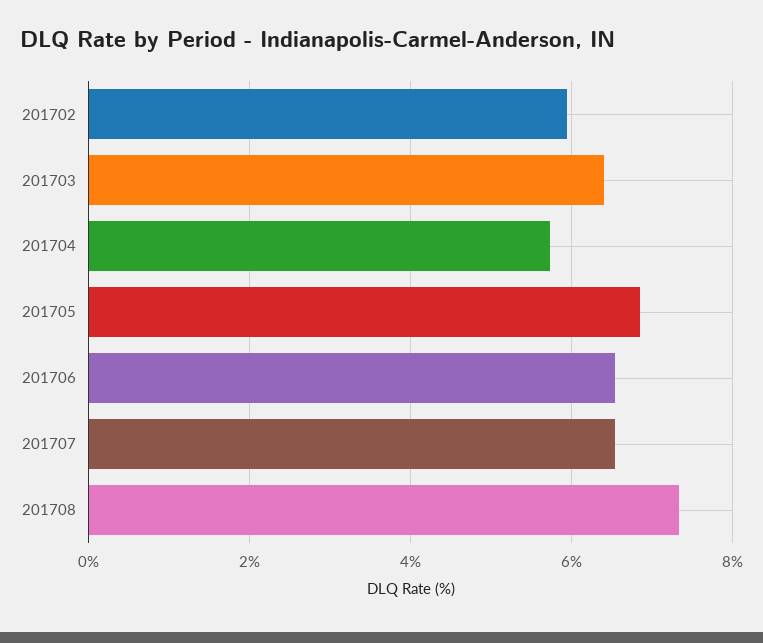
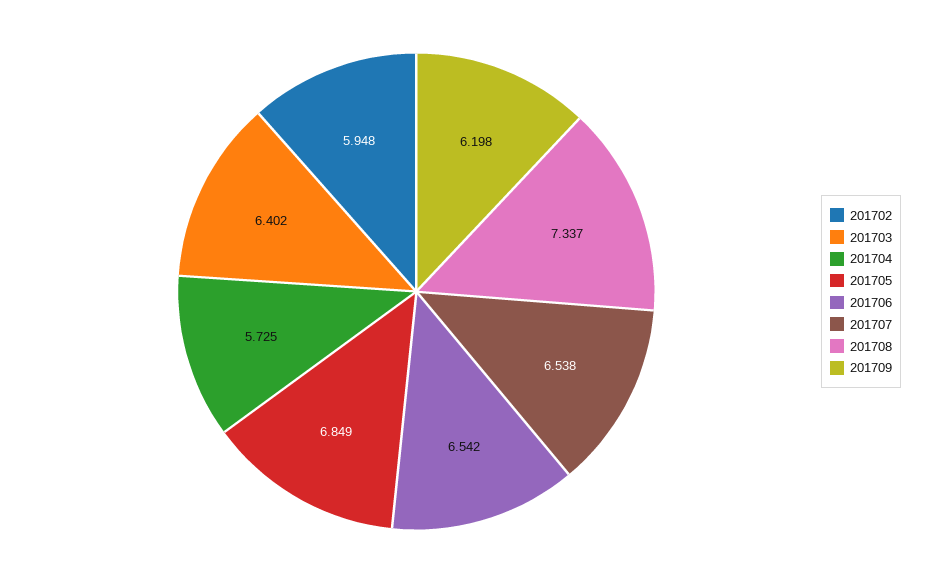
201709: none -> 6.198

